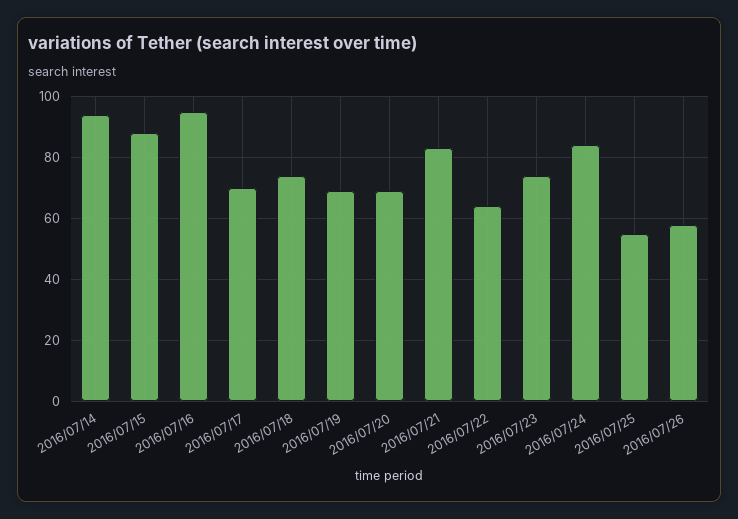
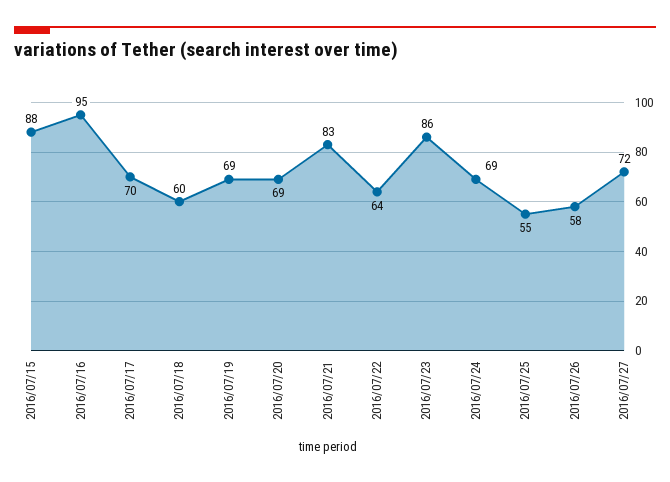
2016/07/14: 95 -> none
2016/07/18: 75 -> 60
2016/07/23: 75 -> 86
2016/07/24: 85 -> 69
2016/07/27: none -> 72

